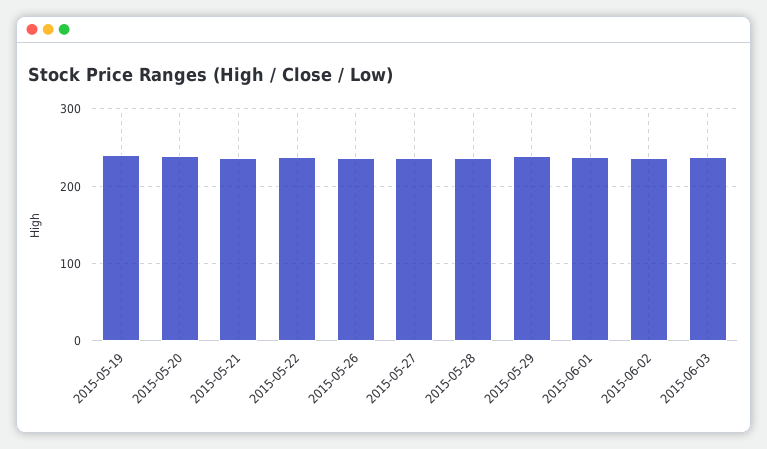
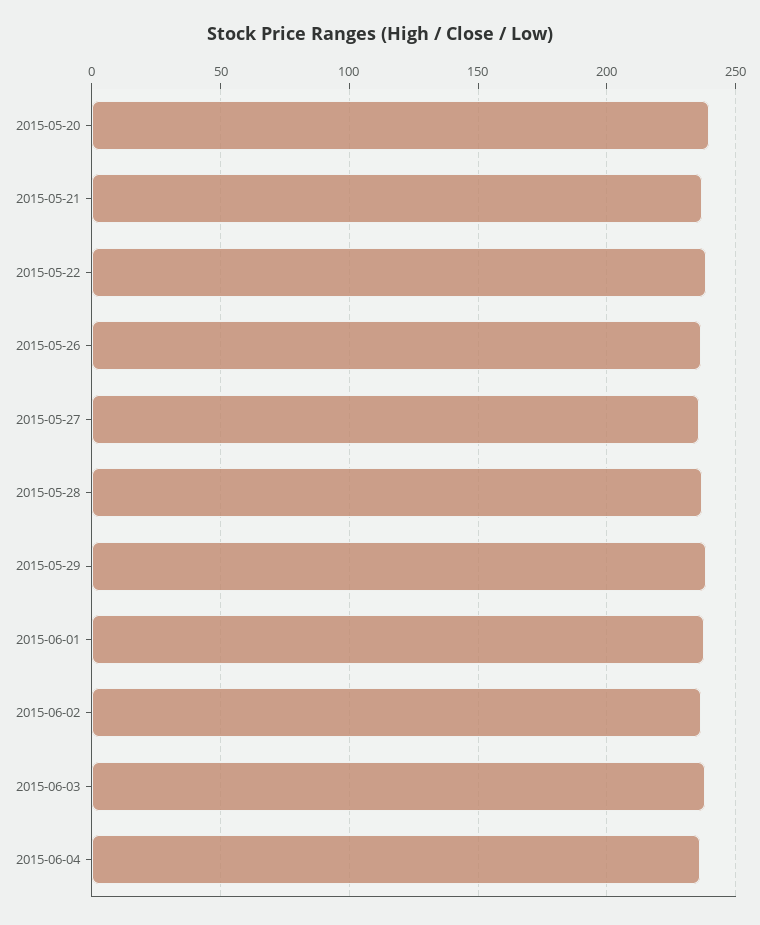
2015-05-19: 240 -> none
2015-06-04: none -> 235

